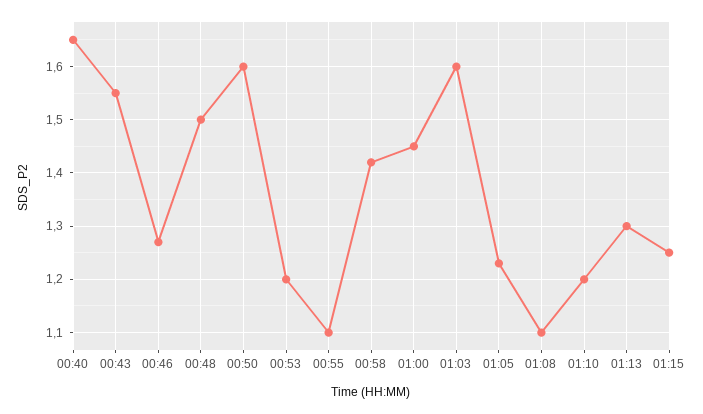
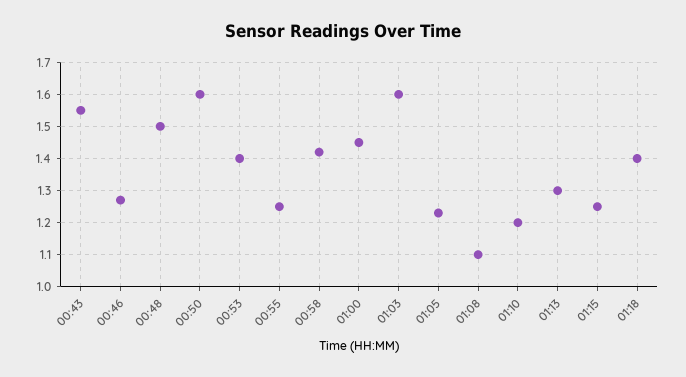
00:40: 1.65 -> none
00:53: 1.2 -> 1.4
00:55: 1.1 -> 1.25
01:18: none -> 1.4

